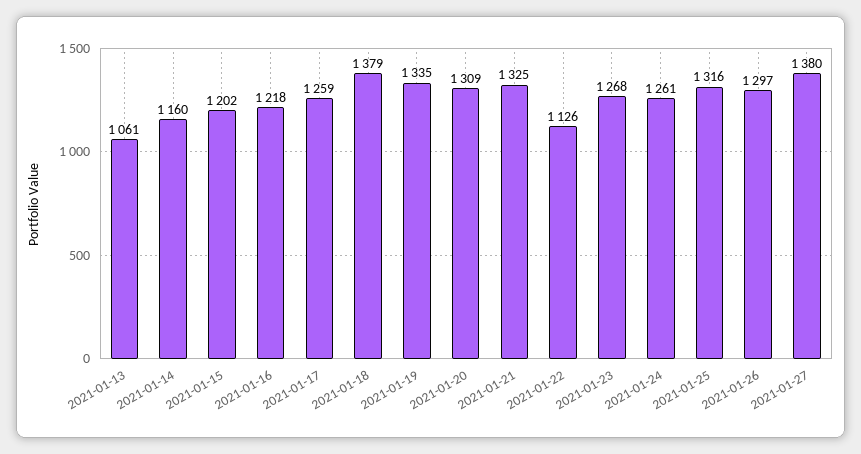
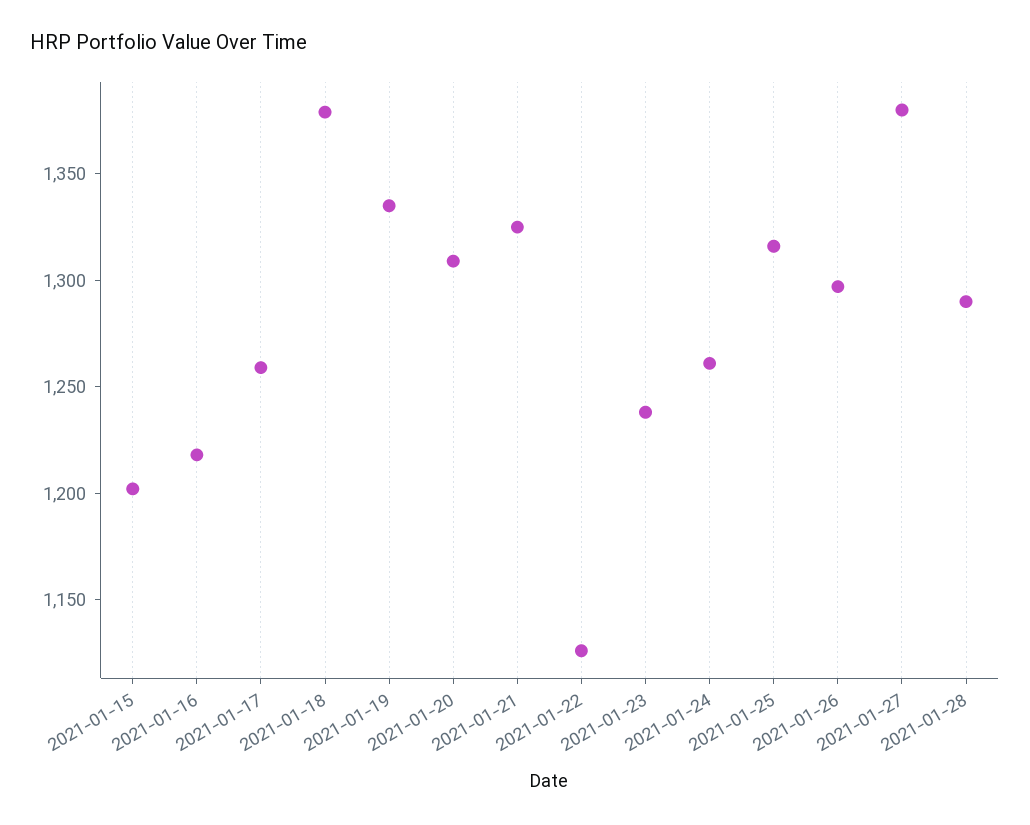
2021-01-13: 1061 -> none
2021-01-14: 1160 -> none
2021-01-23: 1268 -> 1240
2021-01-28: none -> 1290

